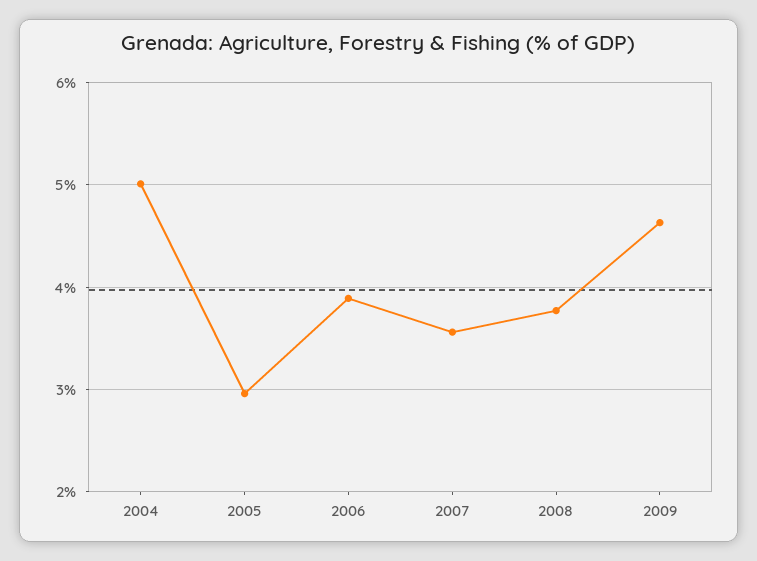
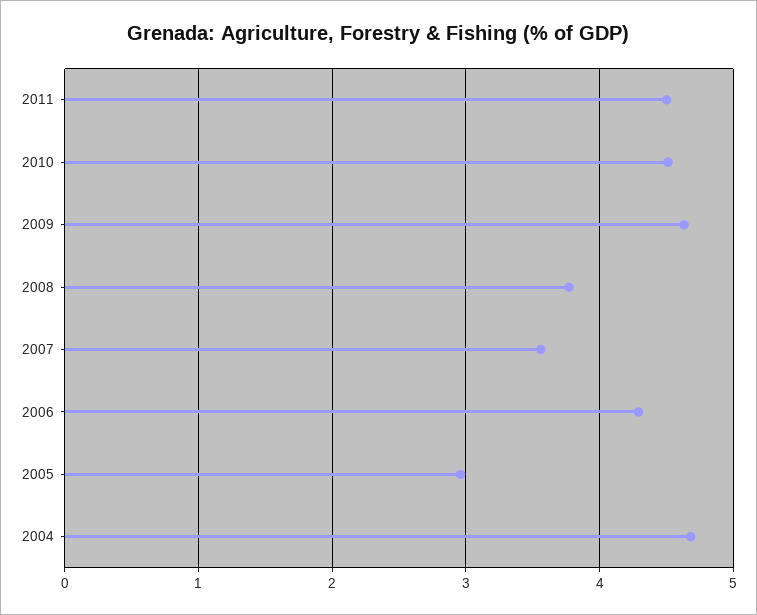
2004: 5 -> 4.7
2006: 3.9 -> 4.3
2011: none -> 4.5
2010: none -> 4.5

